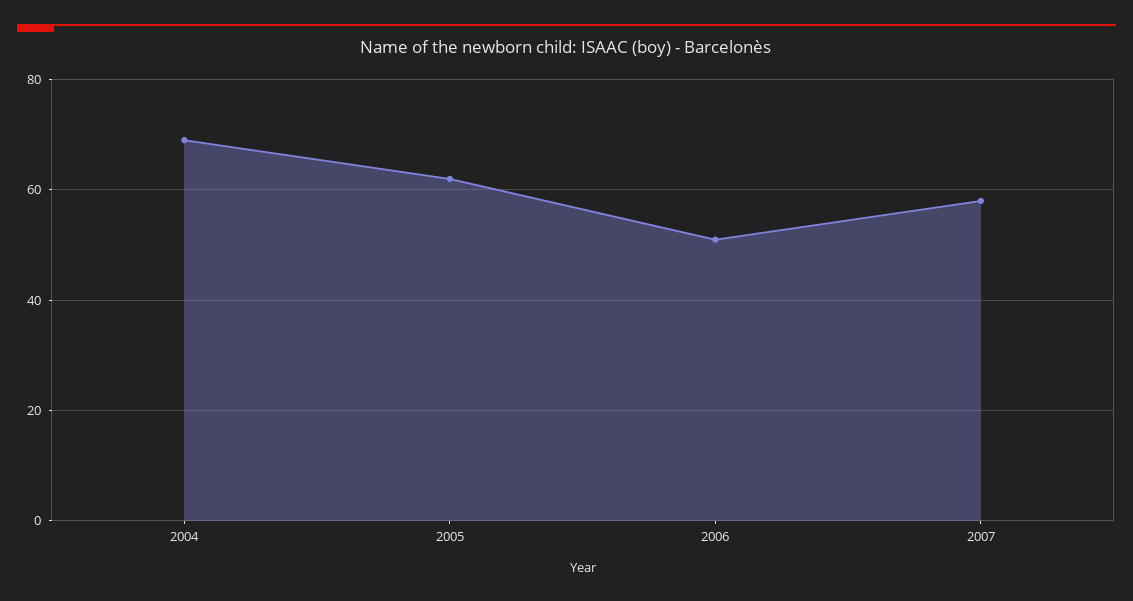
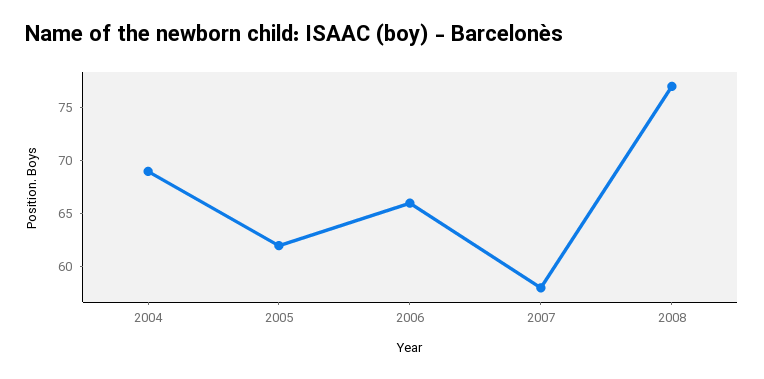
2006: 50 -> 66
2008: none -> 77

